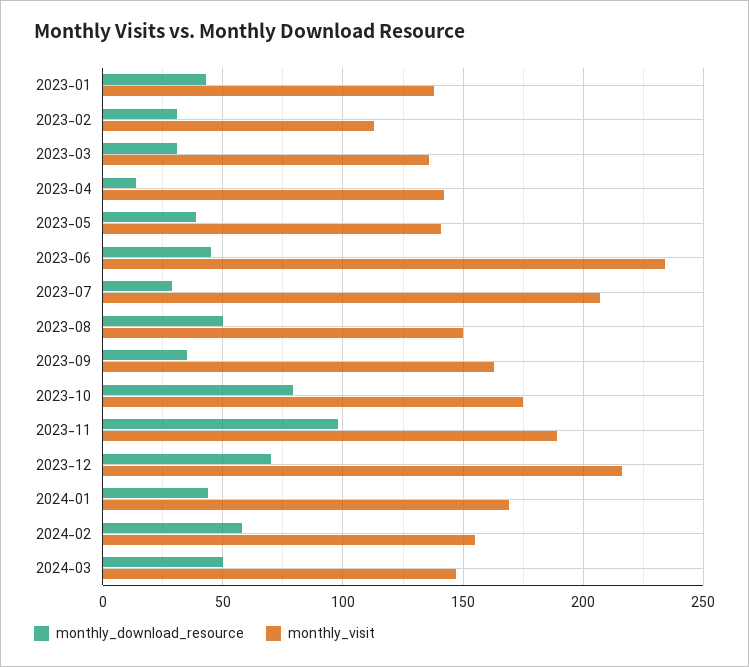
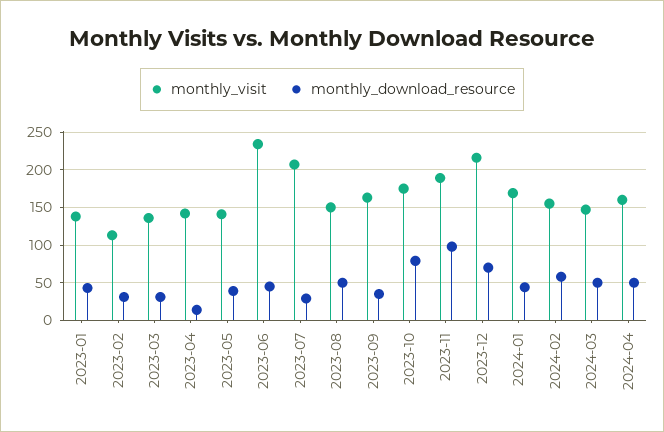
monthly_visit, 2024-04: none -> 160
monthly_download_resource, 2024-04: none -> 50

